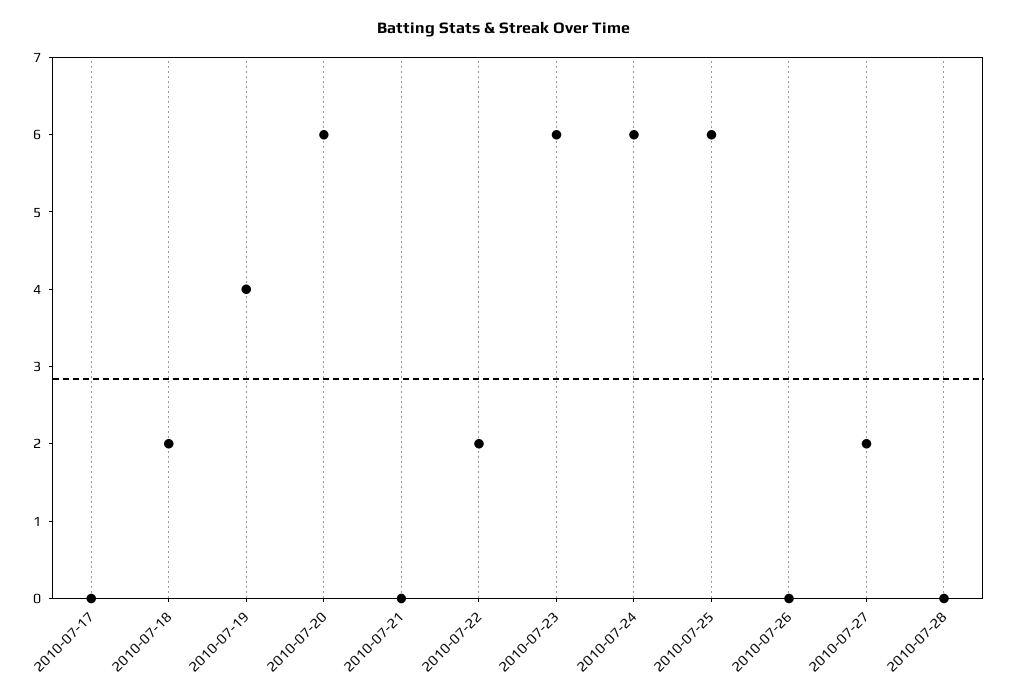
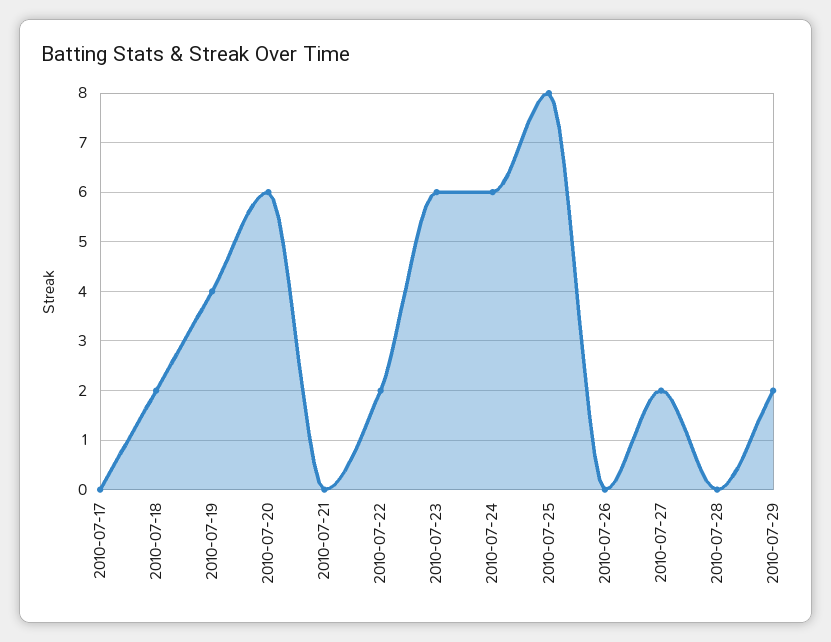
2010-07-25: 6 -> 8
2010-07-29: none -> 2

